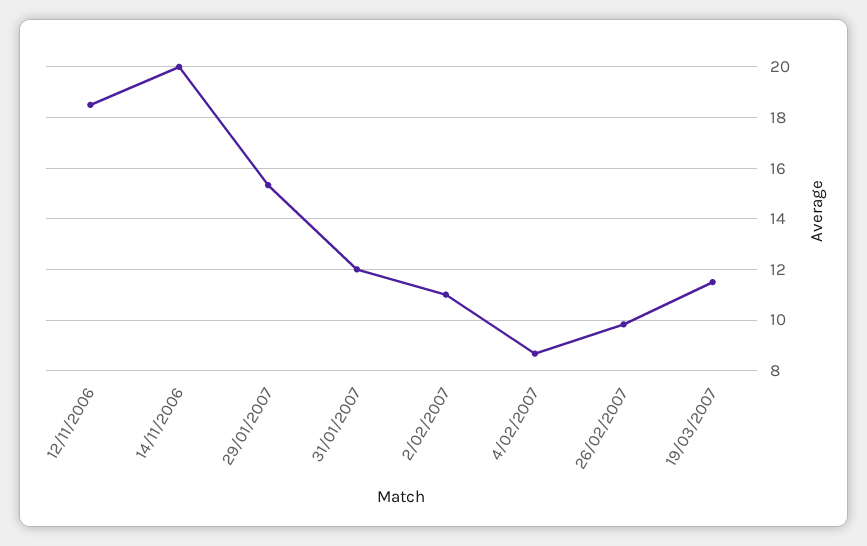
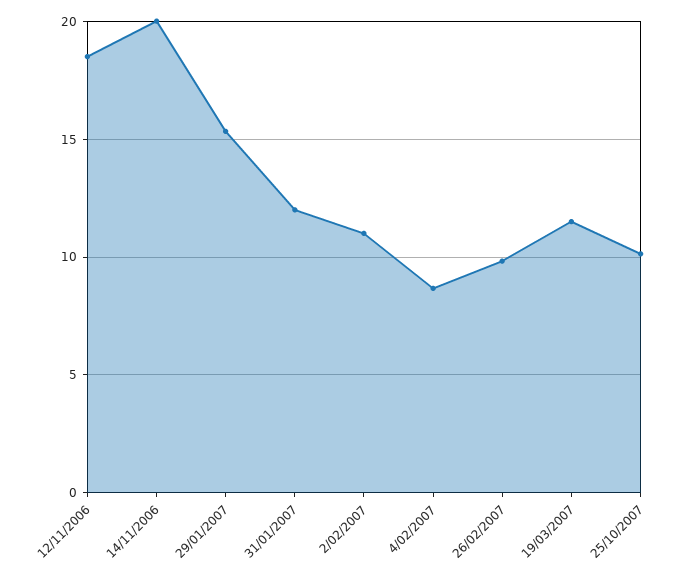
25/10/2007: none -> 10

